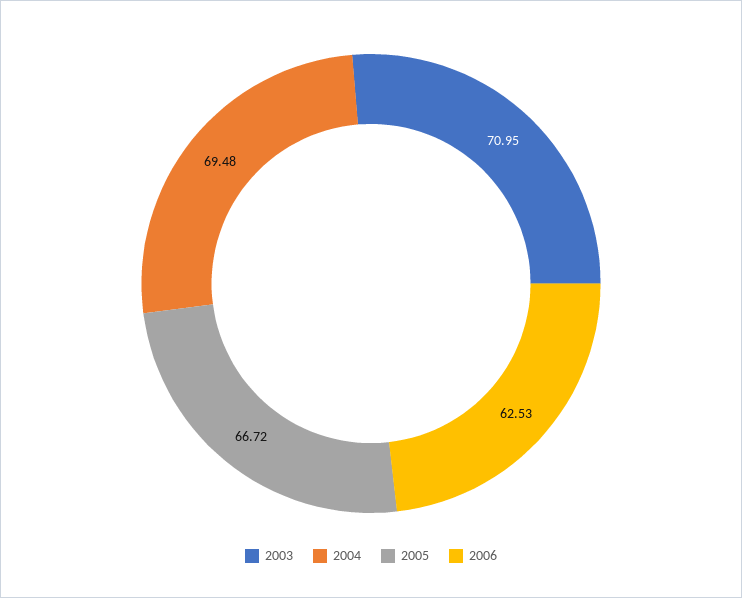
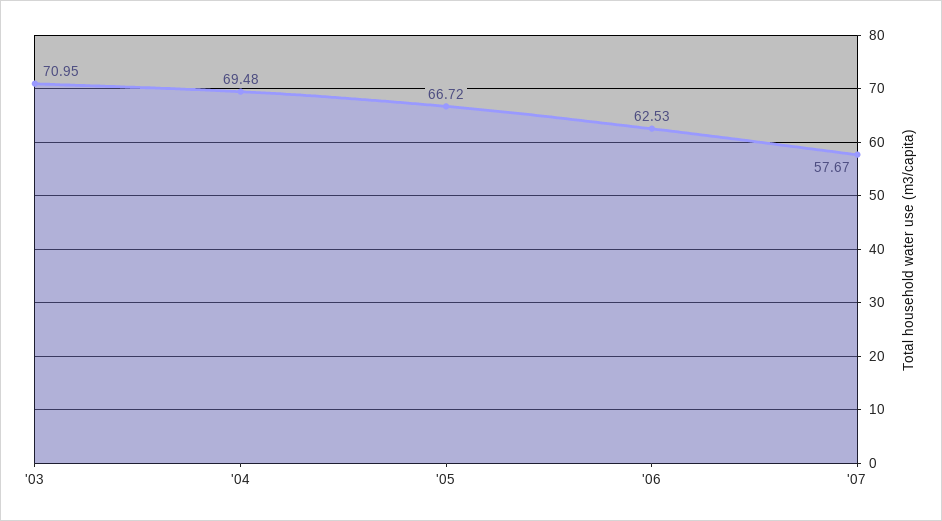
'07: none -> 57.67

